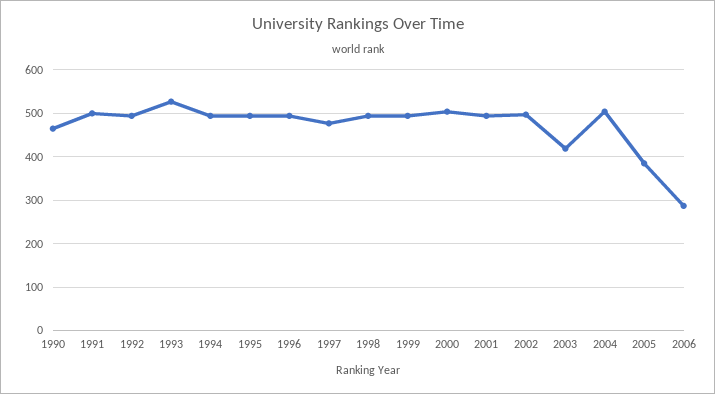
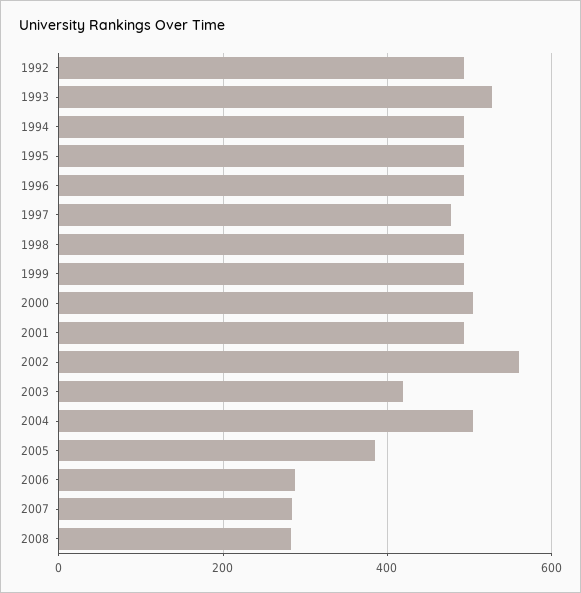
1990: 460 -> none
1991: 500 -> none
2002: 500 -> 560
2007: none -> 280
2008: none -> 280

